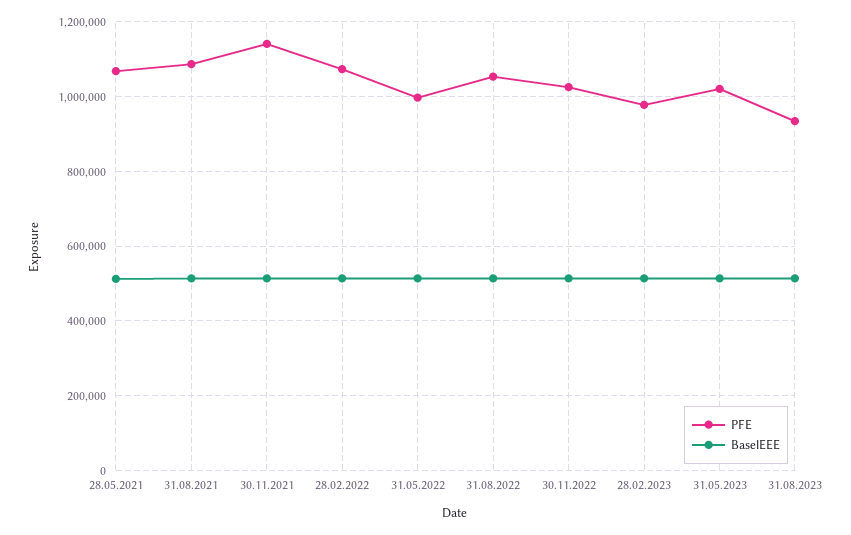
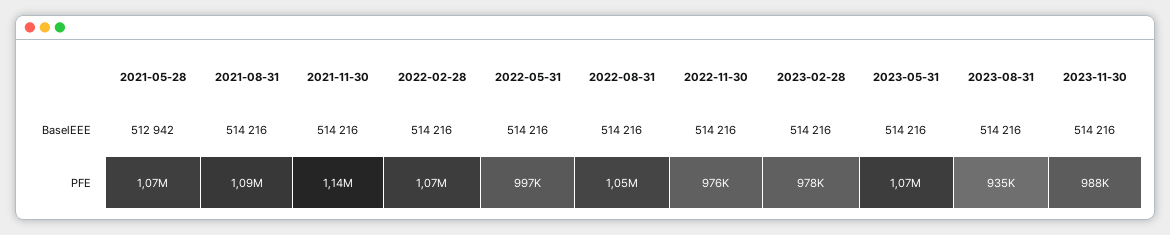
PFE, 30.11.2022: 1020000 -> 976000
PFE, 31.05.2023: 1020000 -> 1070000
BaselEEE, 2023-11-30: none -> 514216
PFE, 2023-11-30: none -> 988000

